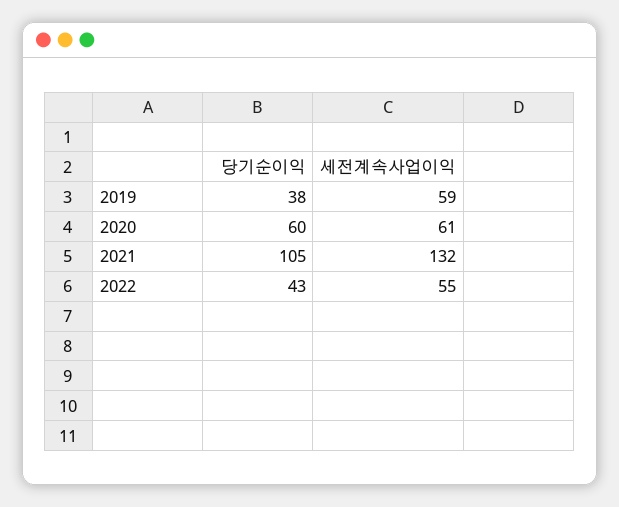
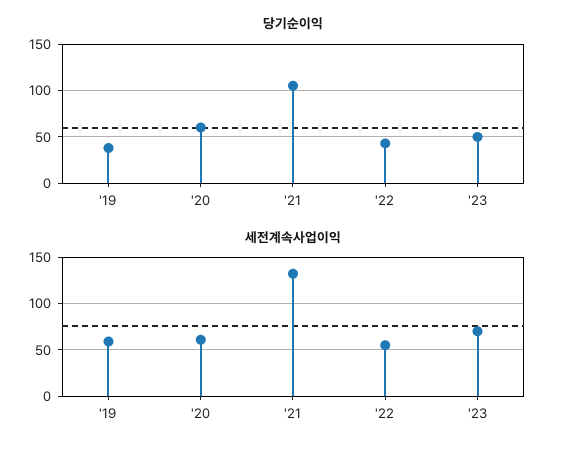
당기순이익, '23: none -> 50
세전계속사업이익, '23: none -> 70

